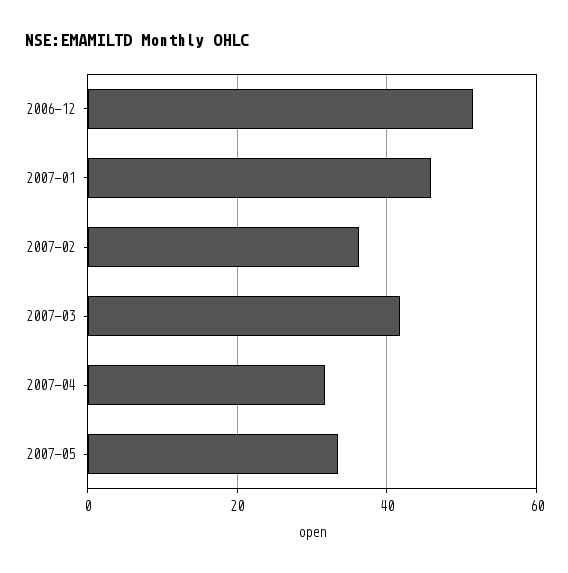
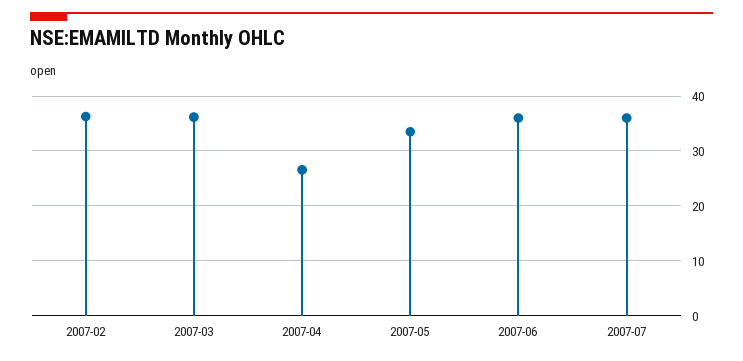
2006-12: 52 -> none
2007-01: 46 -> none
2007-03: 42 -> 36
2007-04: 32 -> 26
2007-06: none -> 36
2007-07: none -> 36

